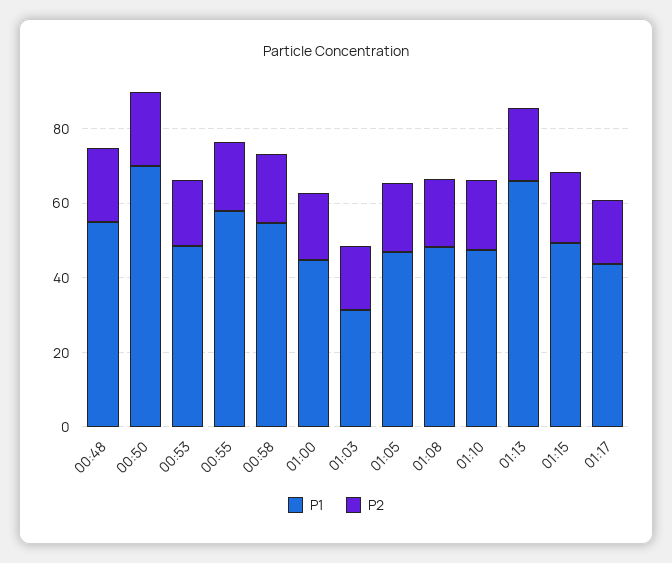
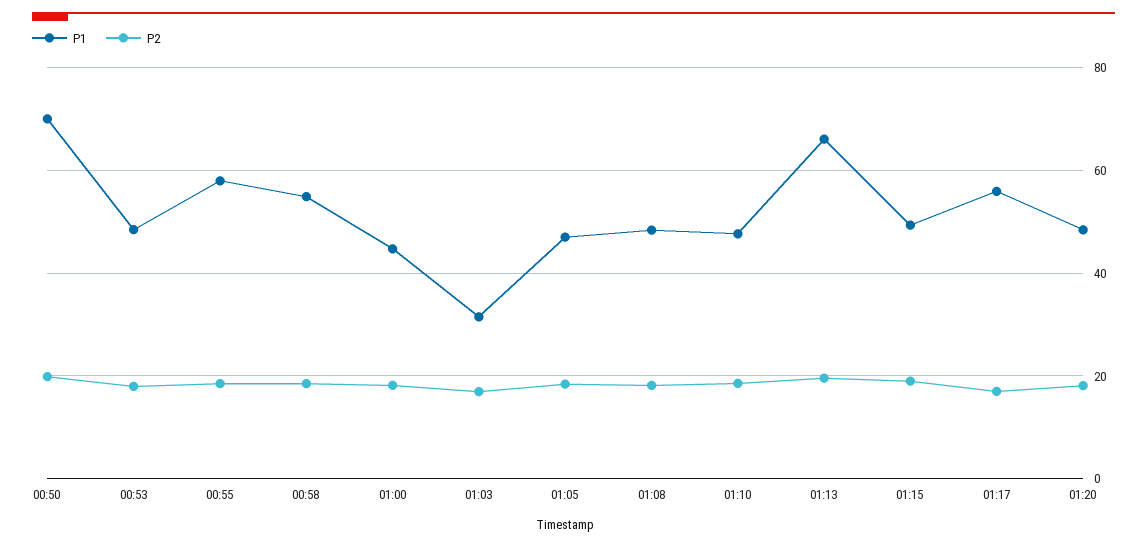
P1, 00:48: 55 -> none
P2, 00:48: 20 -> none
P1, 01:17: 45 -> 56
P1, 01:20: none -> 48
P2, 01:20: none -> 18

